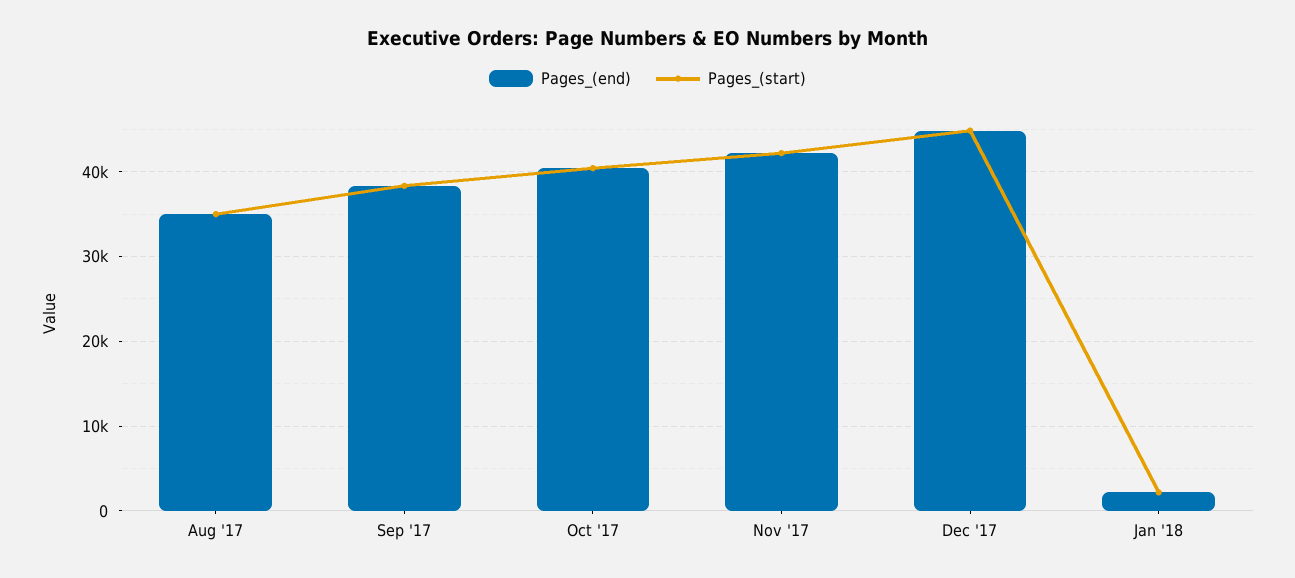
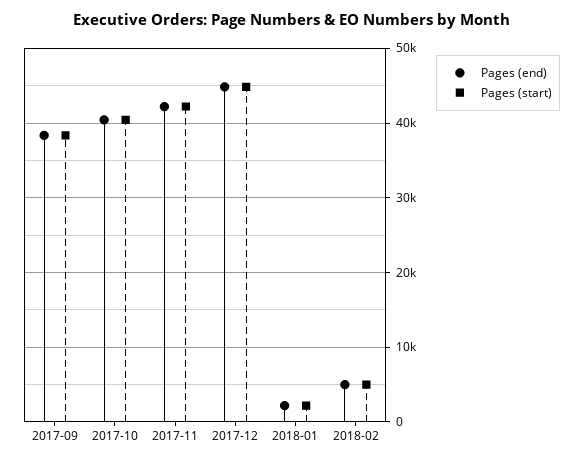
Pages_(end), Aug '17: 35000 -> none
Pages_(start), Aug '17: 35000 -> none
Pages_(end), 2018-02: none -> 5000
Pages_(start), 2018-02: none -> 5000

